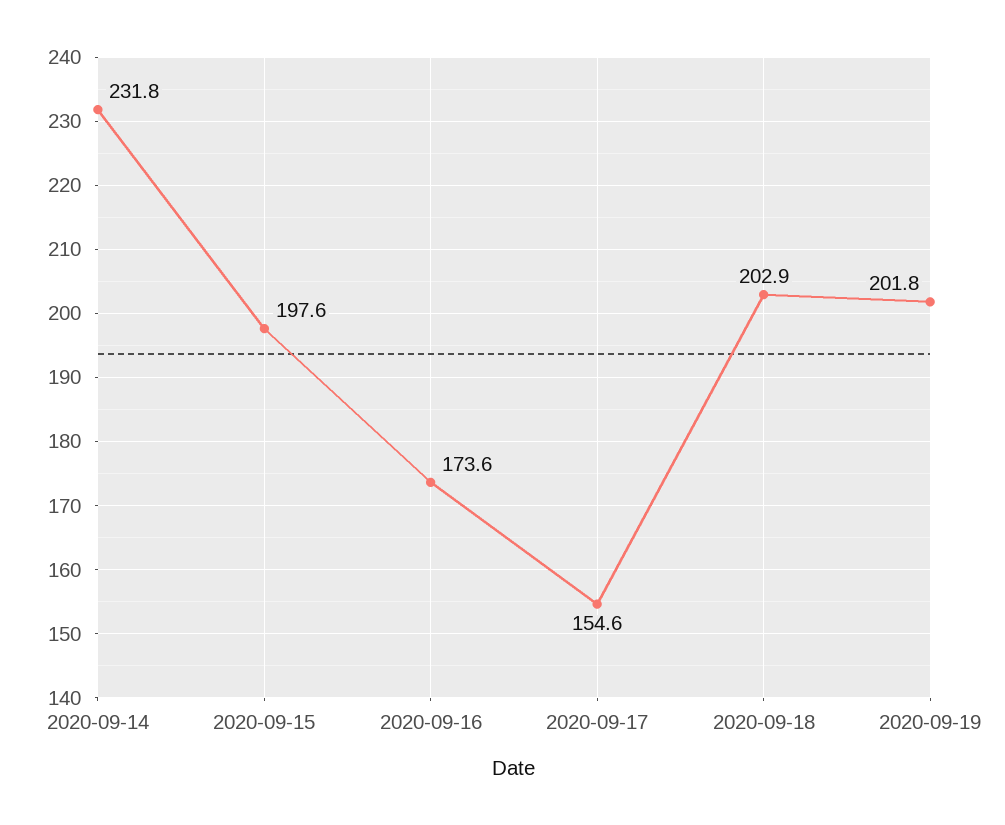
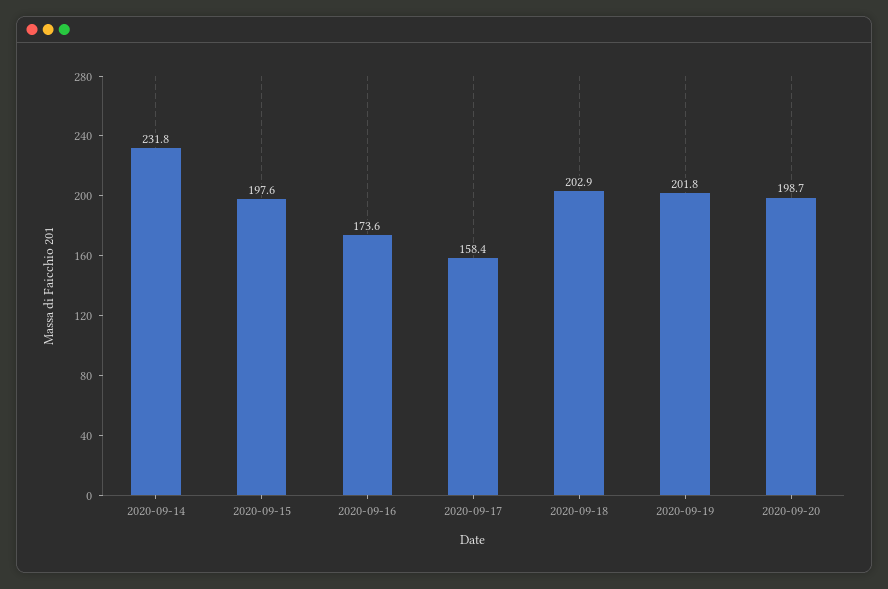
2020-09-17: 154.6 -> 158.4
2020-09-20: none -> 198.7

